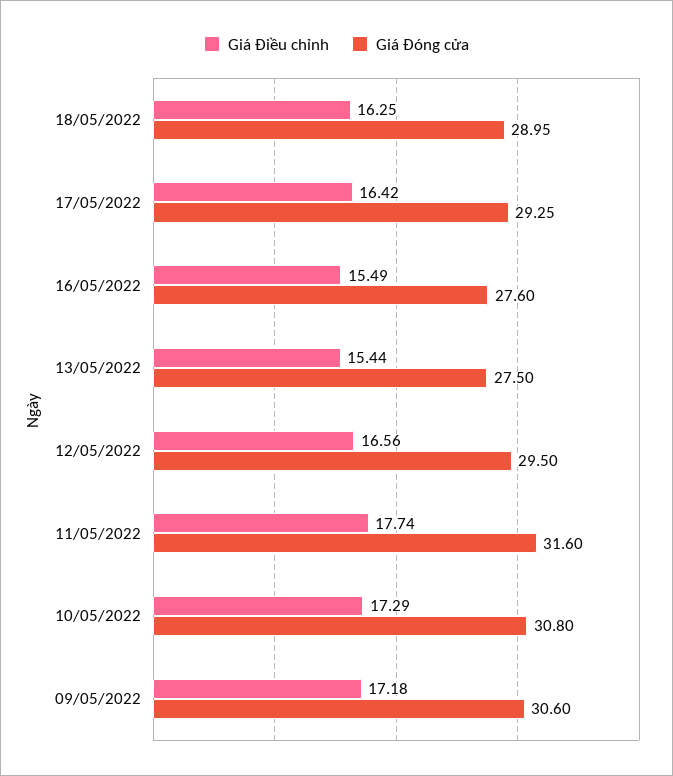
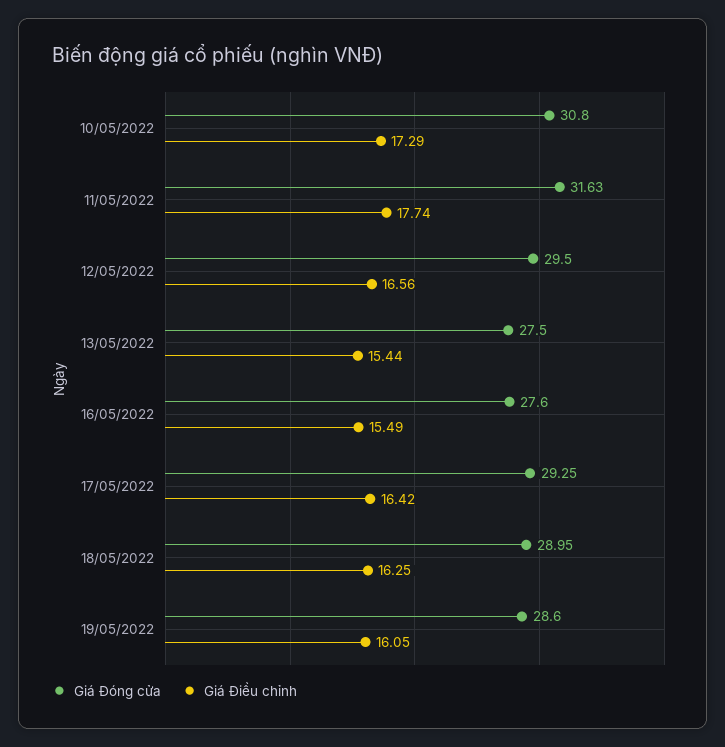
Giá Đóng cửa, 11/05/2022: 31.6 -> 31.63
Giá Điều chỉnh, 09/05/2022: 17.18 -> none
Giá Đóng cửa, 09/05/2022: 30.6 -> none
Giá Đóng cửa, 19/05/2022: none -> 28.6
Giá Điều chỉnh, 19/05/2022: none -> 16.05

